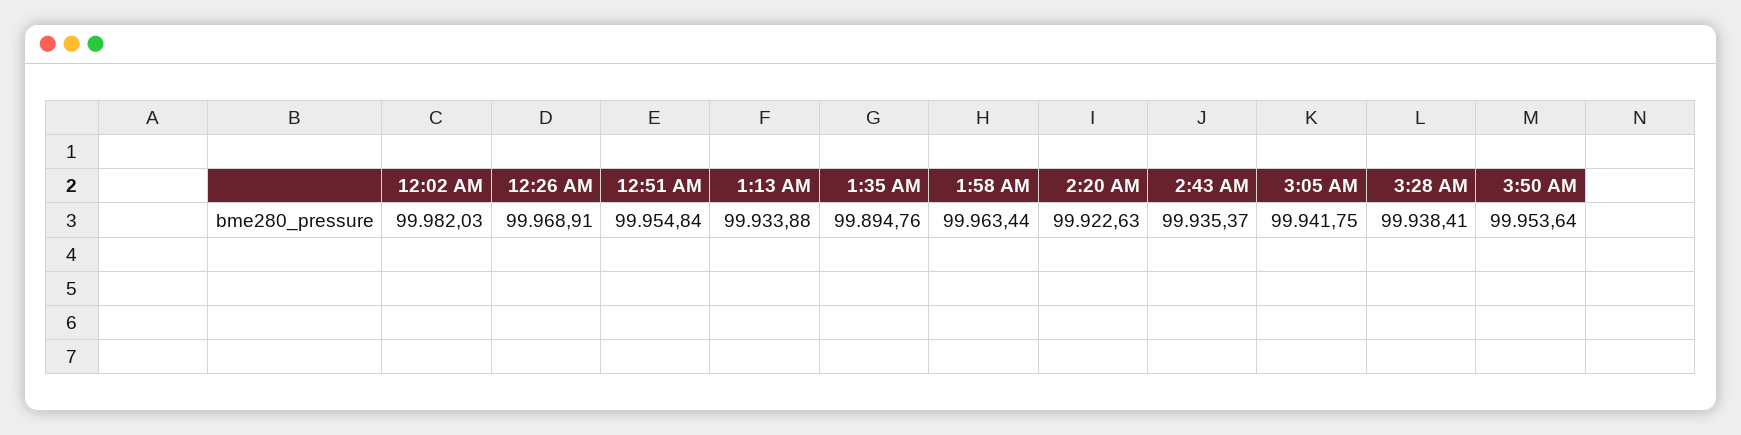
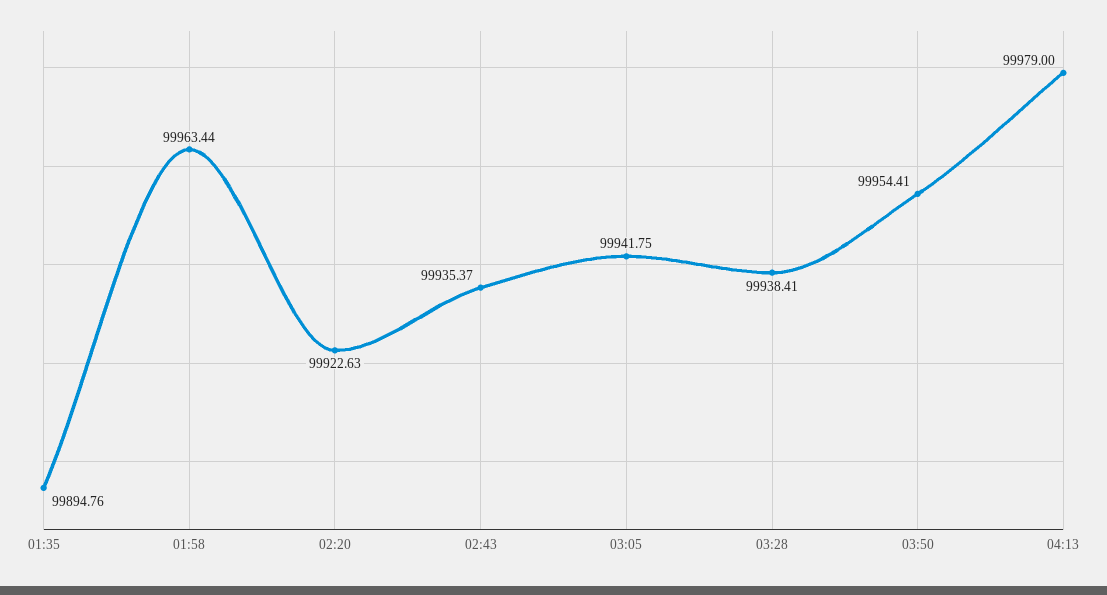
12:02 AM: 99982.03 -> none
12:26 AM: 99968.91 -> none
12:51 AM: 99954.84 -> none
1:13 AM: 99933.88 -> none
3:50 AM: 99953.64 -> 99954.41
04:13: none -> 99979

